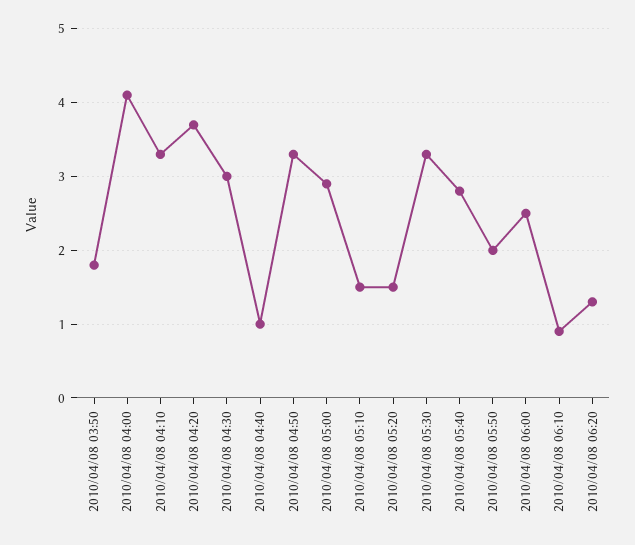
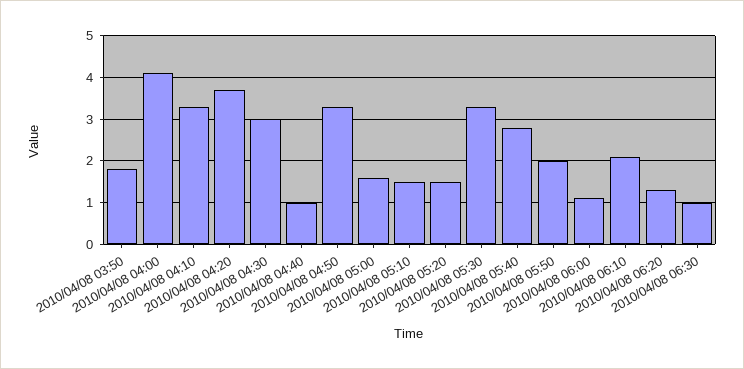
2010/04/08 05:00: 2.9 -> 1.5
2010/04/08 06:00: 2.5 -> 1
2010/04/08 06:10: 0.9 -> 2
2010/04/08 06:30: none -> 1

